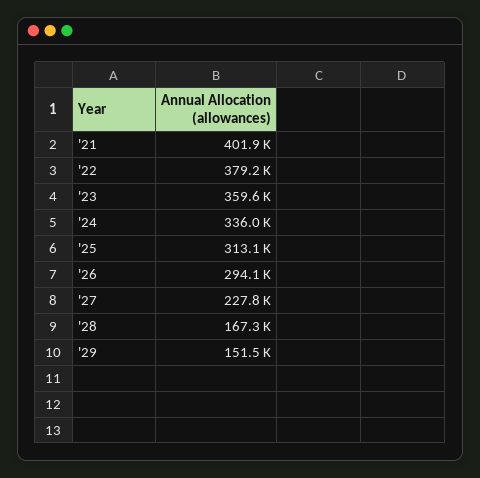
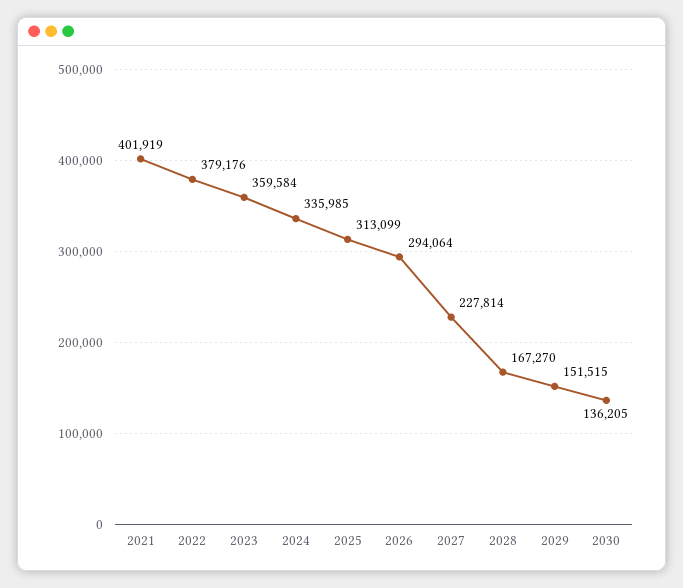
2030: none -> 136205

